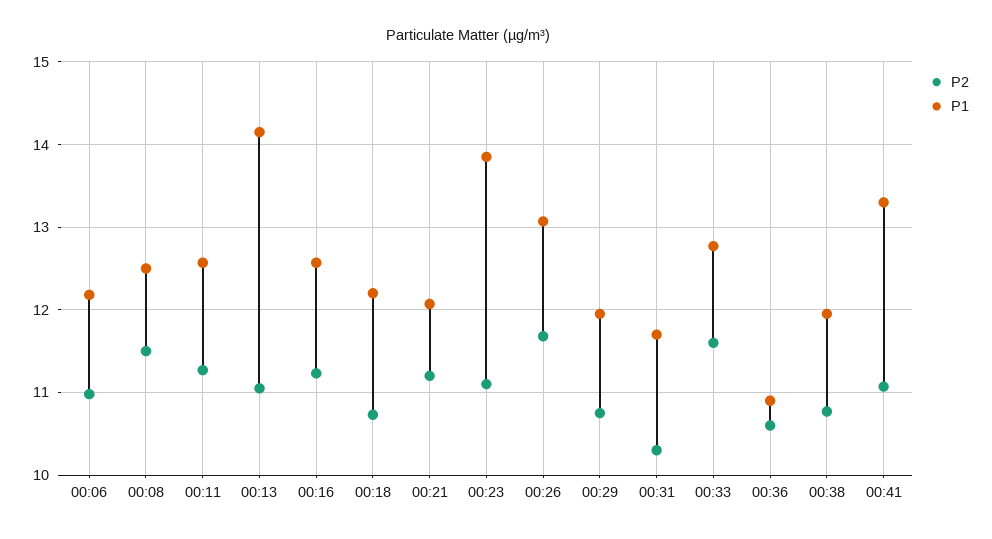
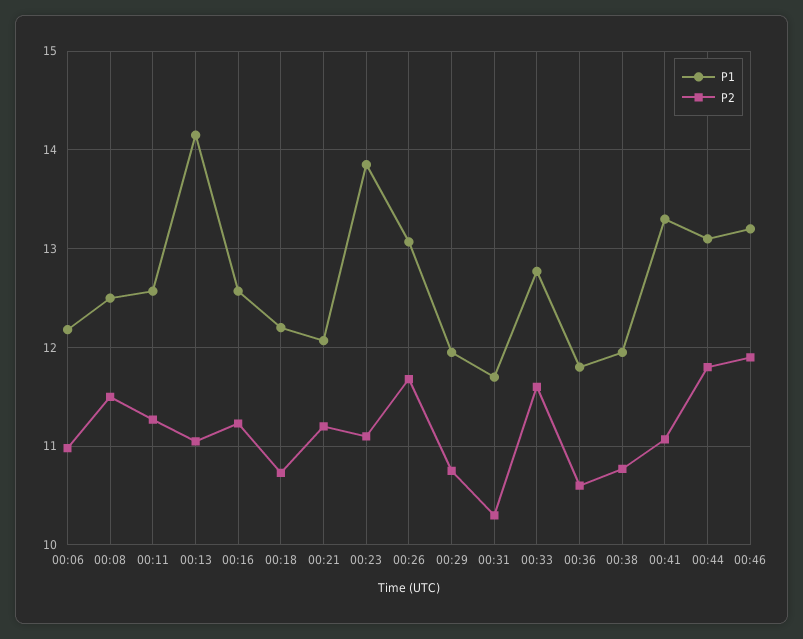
P1, 00:36: 10.9 -> 11.8
P1, 00:44: none -> 13.1
P2, 00:44: none -> 11.8
P1, 00:46: none -> 13.2
P2, 00:46: none -> 11.9

